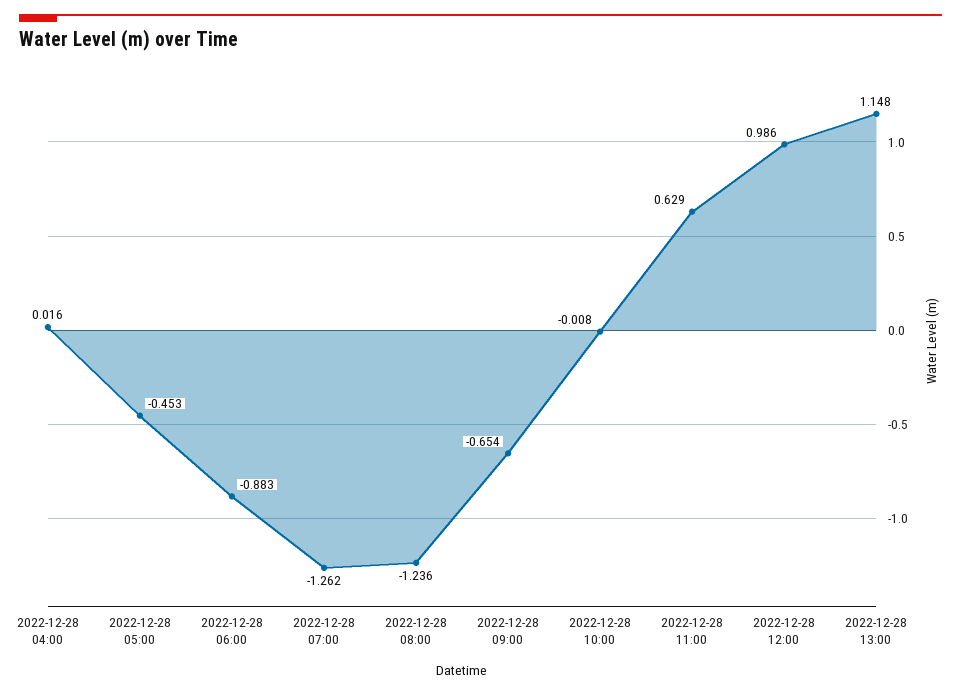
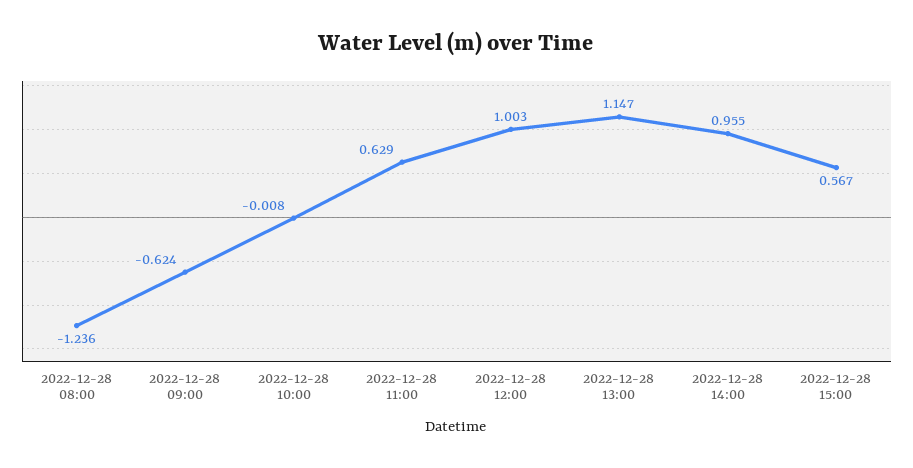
2022-12-28 04:00: 0.016 -> none
2022-12-28 05:00: -0.453 -> none
2022-12-28 06:00: -0.883 -> none
2022-12-28 07:00: -1.262 -> none
2022-12-28 09:00: -0.654 -> -0.624
2022-12-28 12:00: 0.986 -> 1.003
2022-12-28 13:00: 1.148 -> 1.147
2022-12-28 14:00: none -> 0.955
2022-12-28 15:00: none -> 0.567

